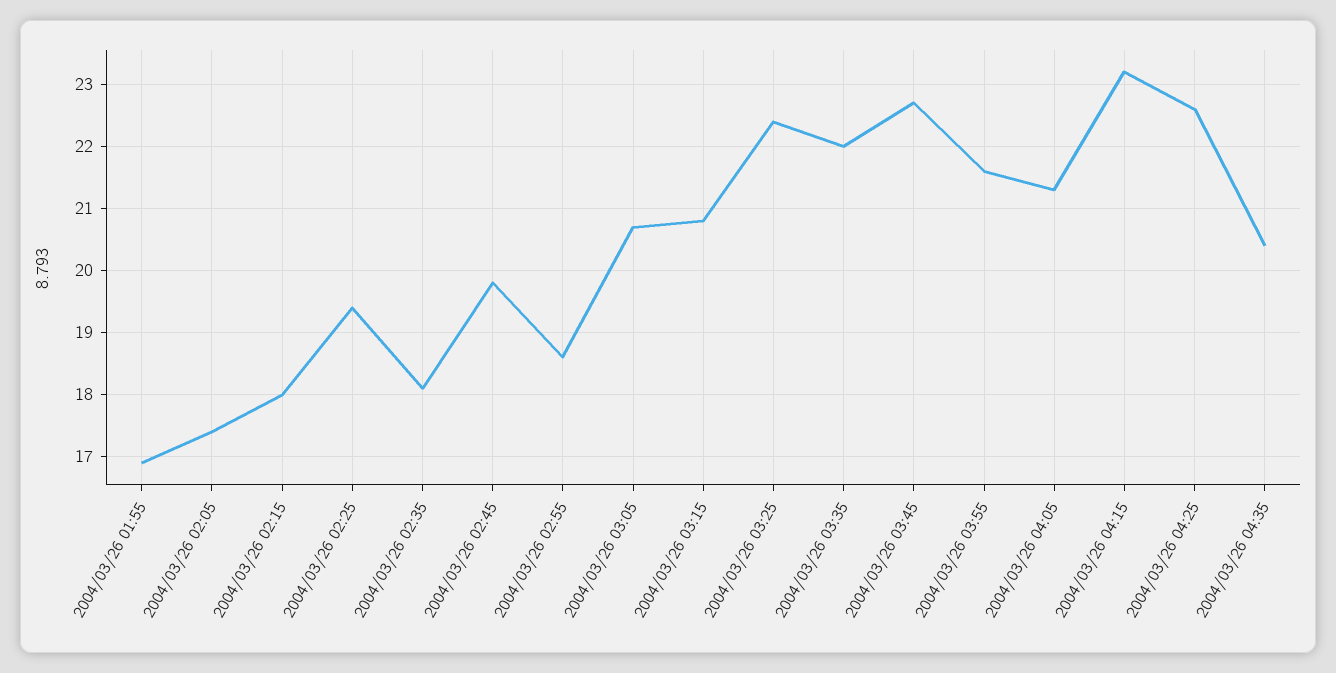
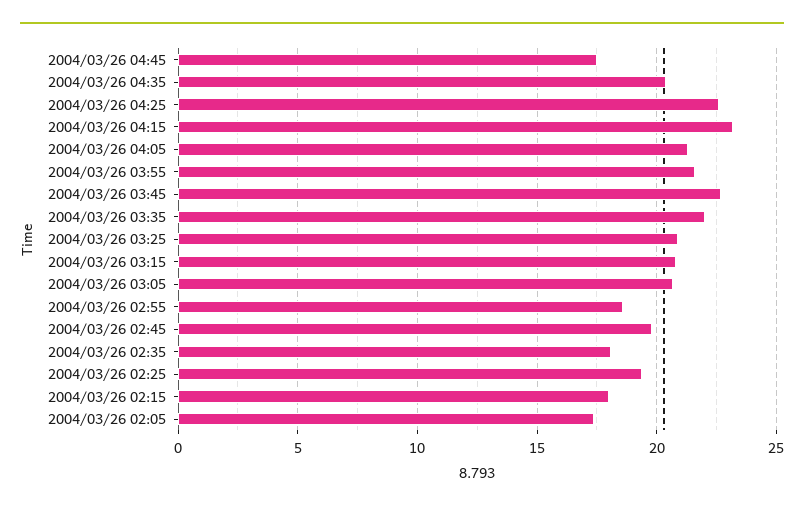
2004/03/26 01:55: 16.9 -> none
2004/03/26 03:25: 22.4 -> 21
2004/03/26 04:45: none -> 17.5

